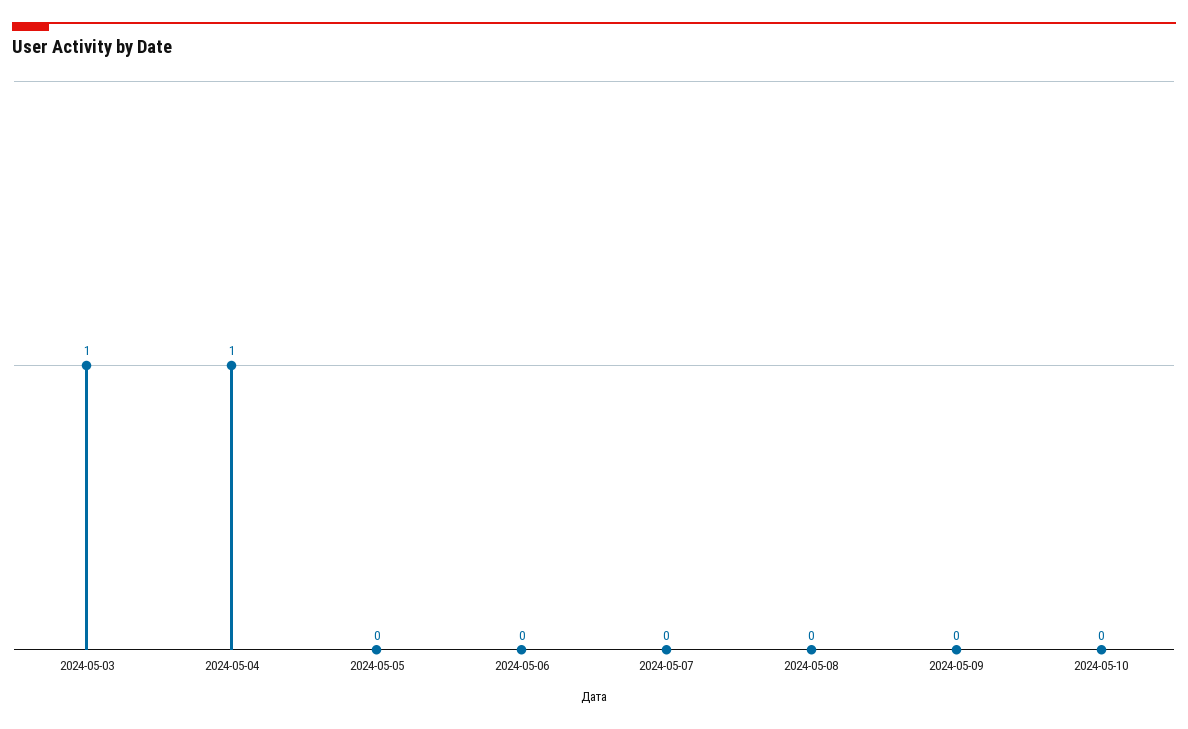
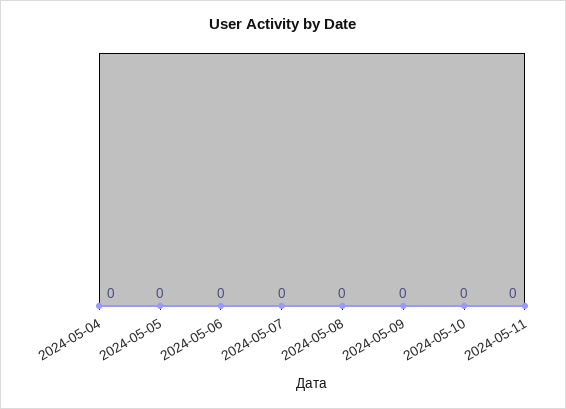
2024-05-03: 1 -> none
2024-05-04: 1 -> 0
2024-05-11: none -> 0

